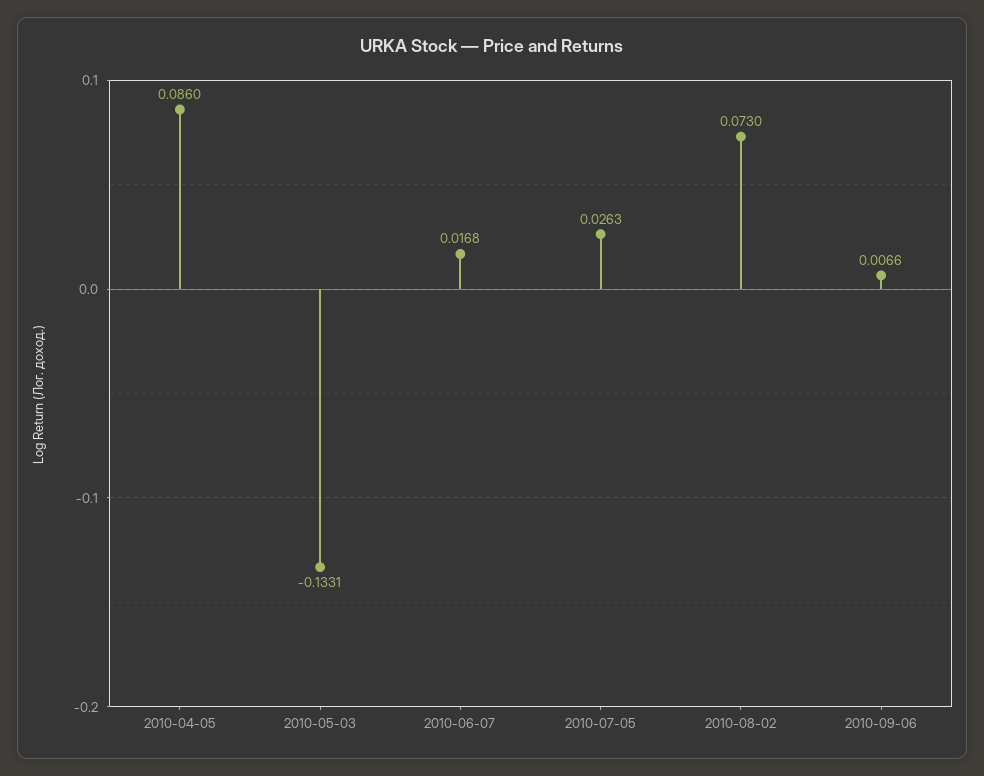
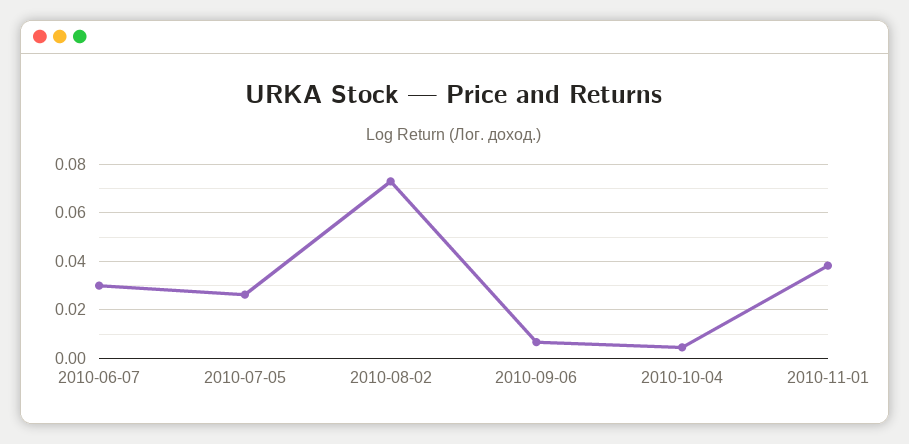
2010-04-05: 0.086 -> none
2010-05-03: -0.1331 -> none
2010-06-07: 0.0168 -> 0.03
2010-10-04: none -> 0.005
2010-11-01: none -> 0.0375

